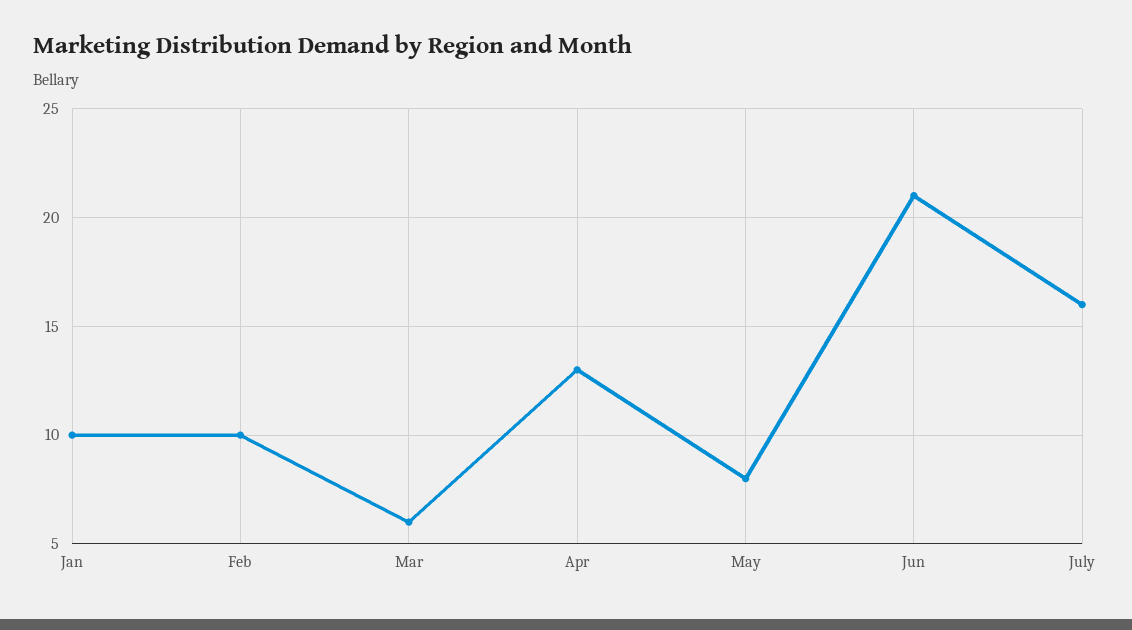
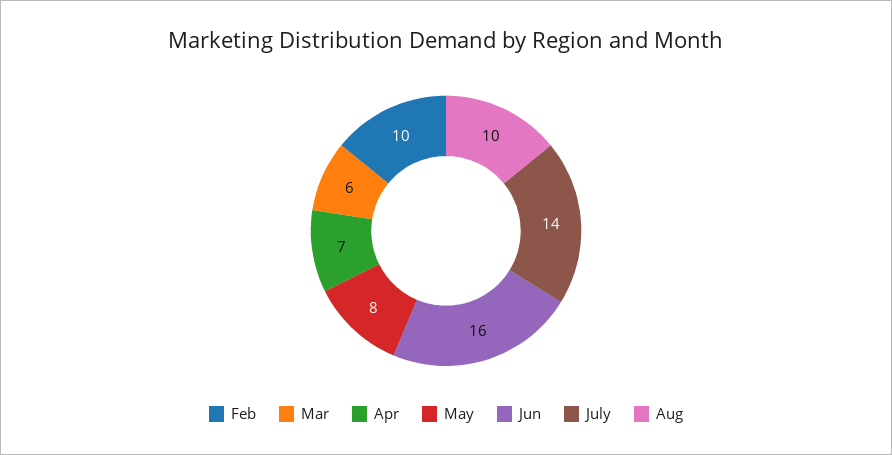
Jan: 10 -> none
Apr: 13 -> 7
Jun: 21 -> 16
July: 16 -> 14
Aug: none -> 10

